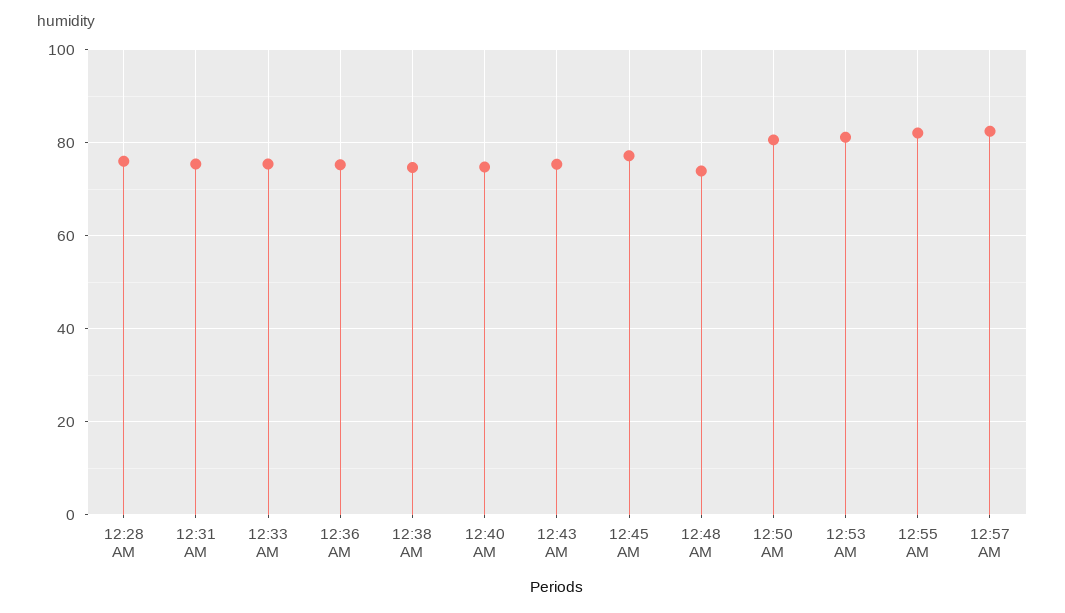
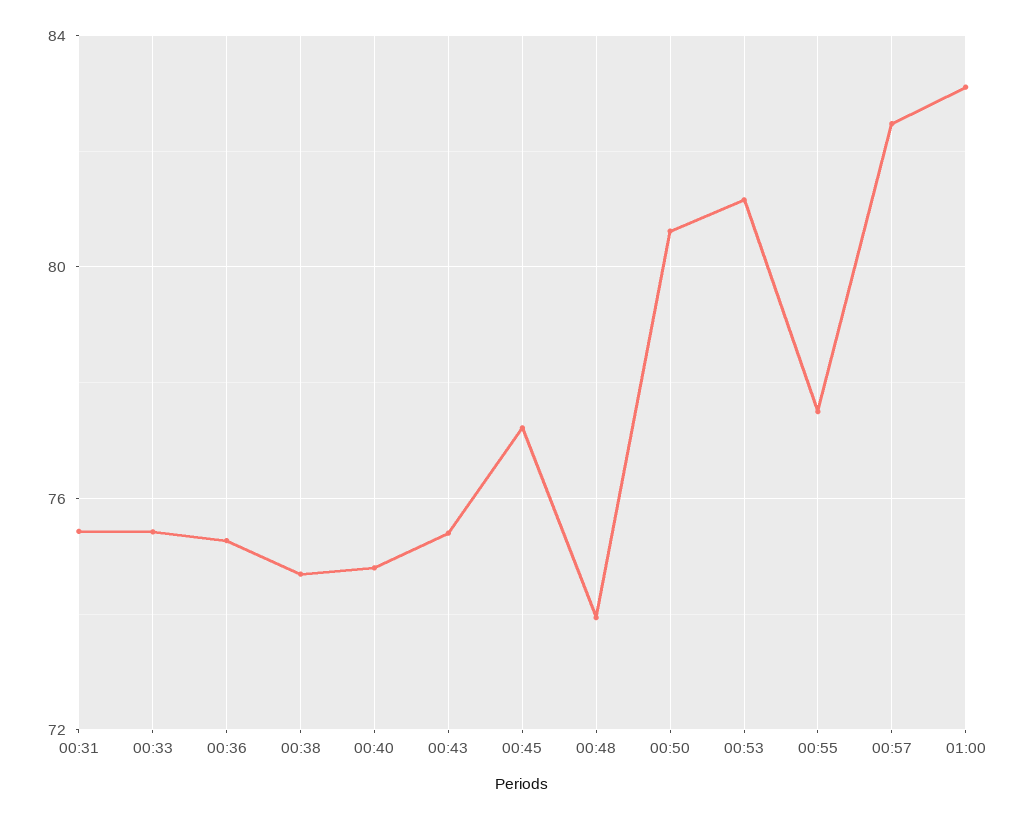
12:28 AM: 76 -> none
12:55 AM: 82 -> 77.5
01:00: none -> 83

